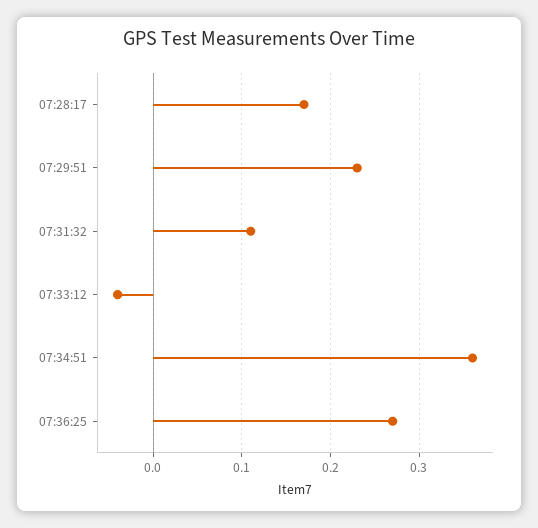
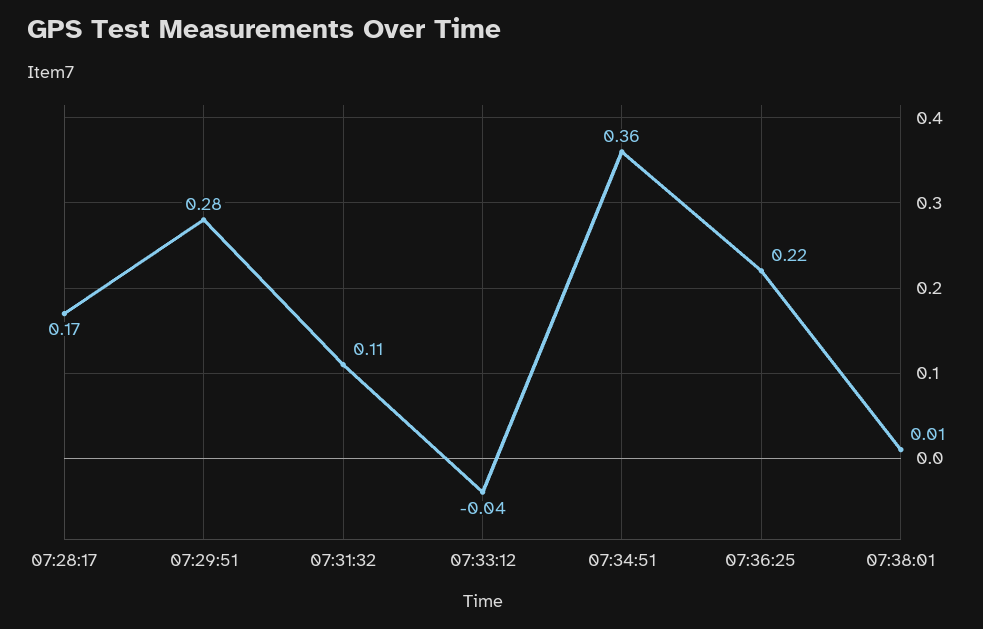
07:29:51: 0.23 -> 0.28
07:36:25: 0.27 -> 0.22
07:38:01: none -> 0.01

